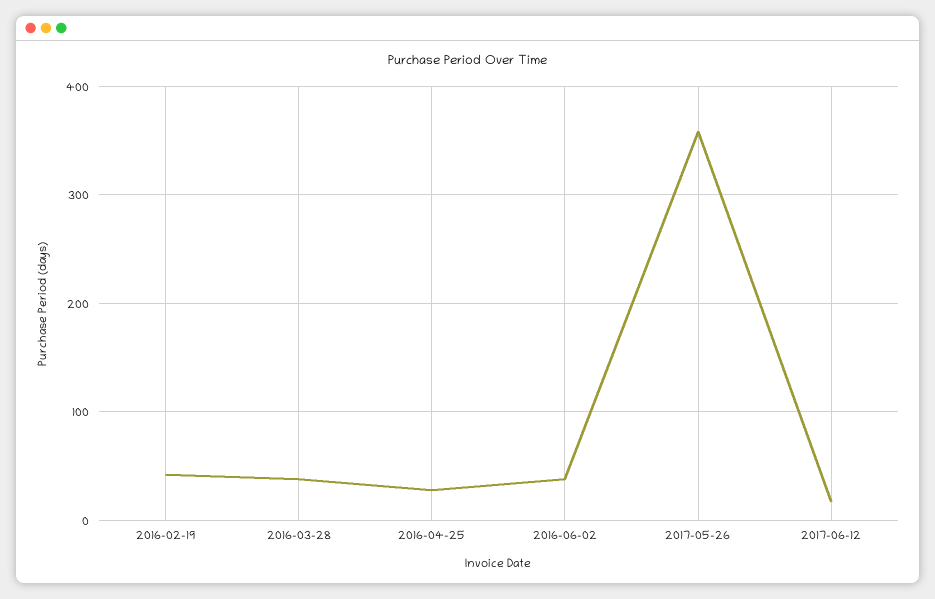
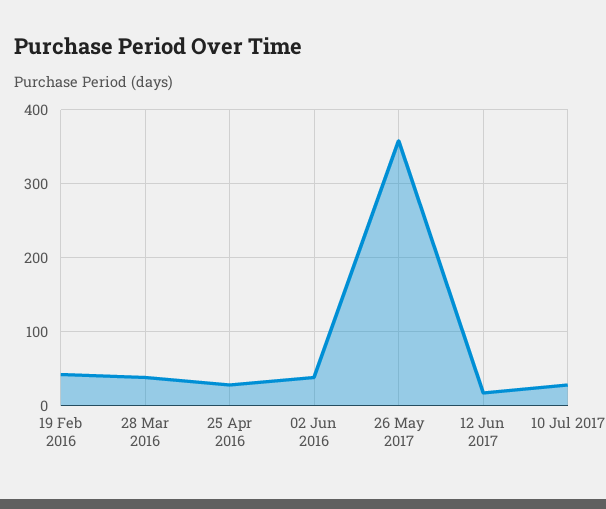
10 Jul 2017: none -> 30

